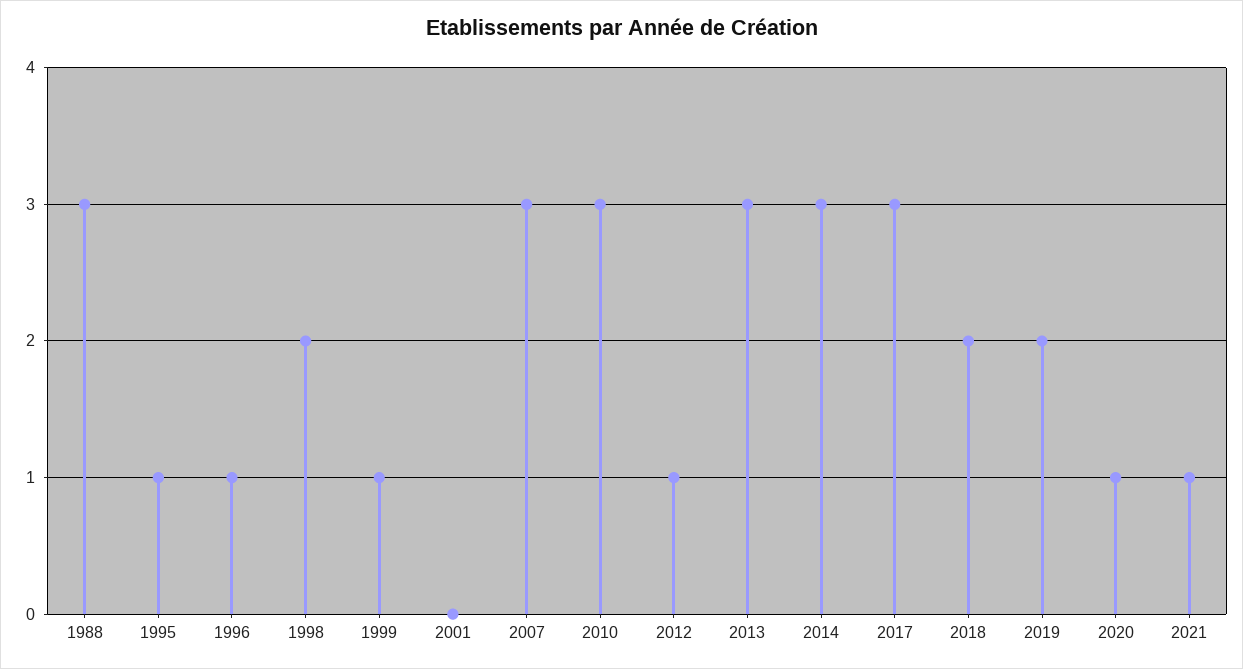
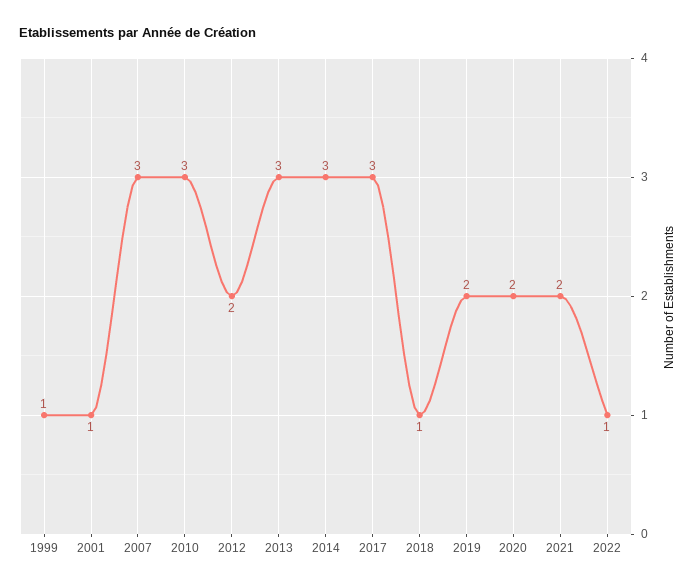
1988: 3 -> none
1995: 1 -> none
1996: 1 -> none
1998: 2 -> none
2001: 0 -> 1
2012: 1 -> 2
2018: 2 -> 1
2020: 1 -> 2
2021: 1 -> 2
2022: none -> 1

